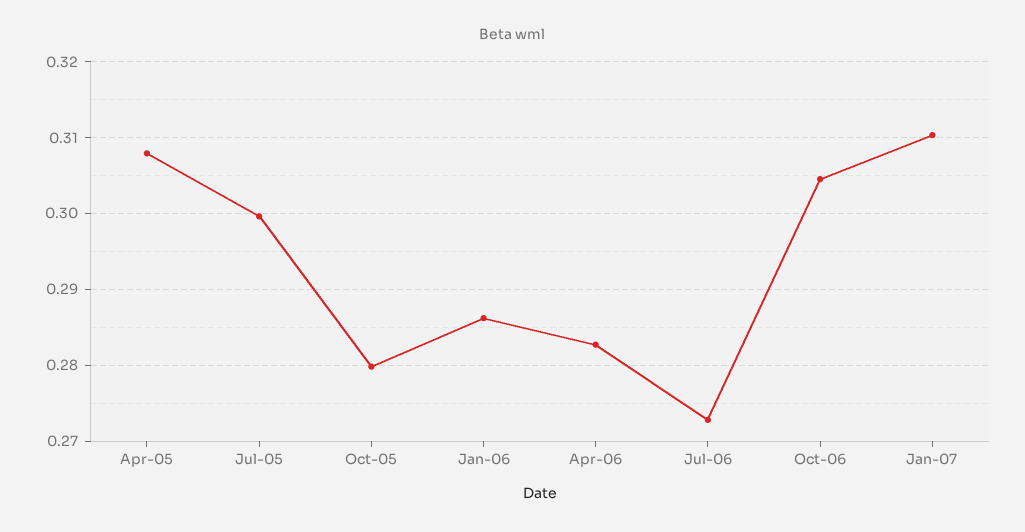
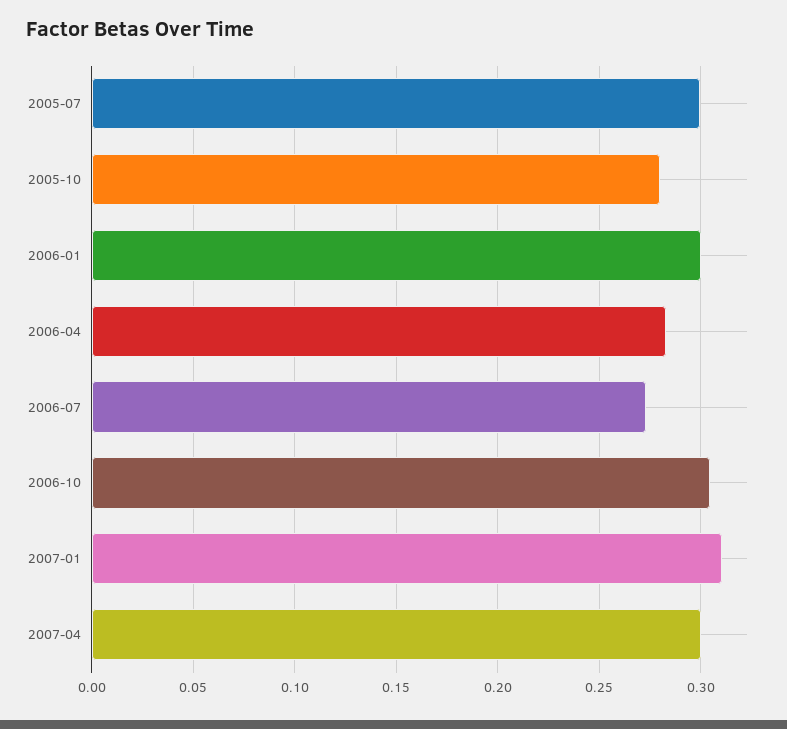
Apr-05: 0.308 -> none
Jan-06: 0.286 -> 0.3
2007-04: none -> 0.3

